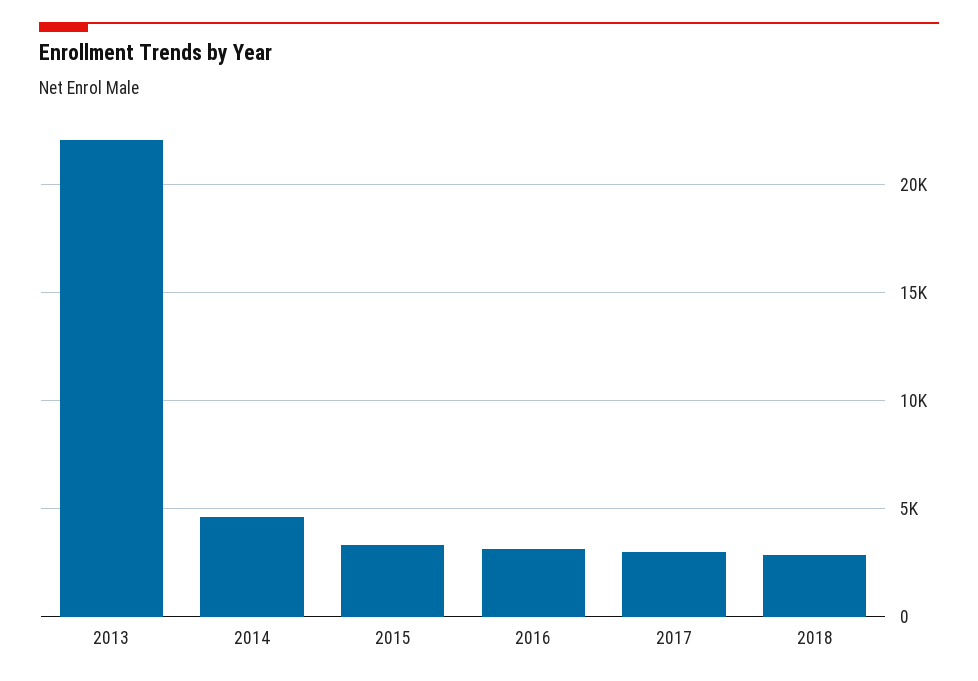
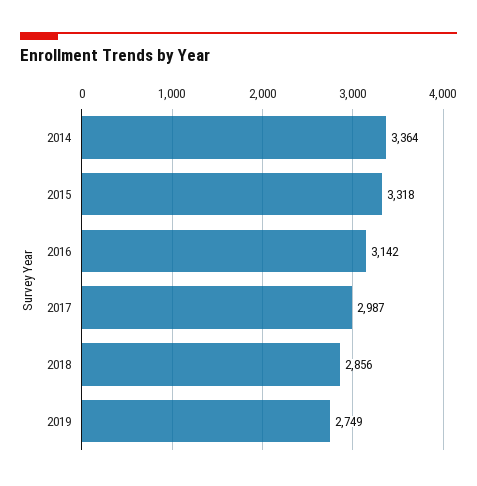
2013: 22000 -> none
2014: 4500 -> 3364
2019: none -> 2749

